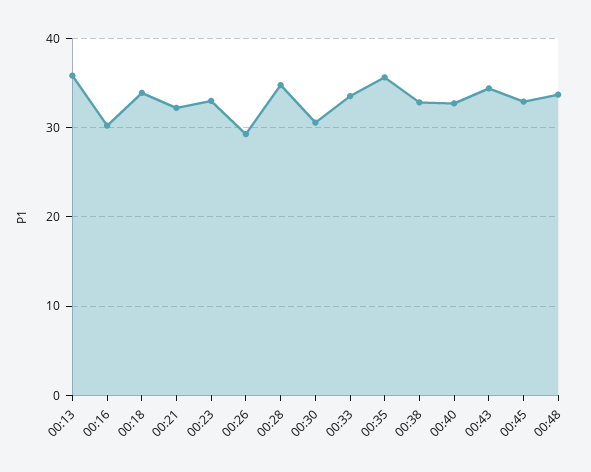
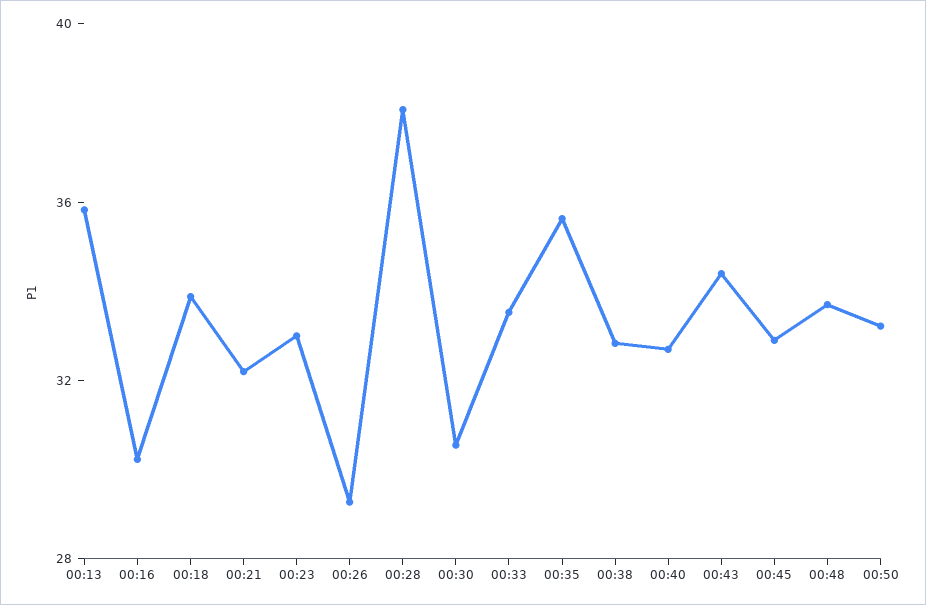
00:28: 35 -> 38
00:50: none -> 33

